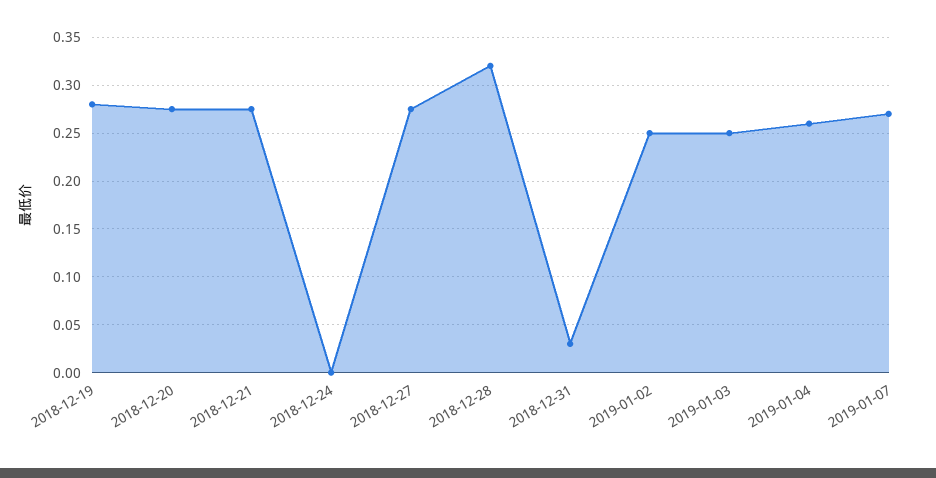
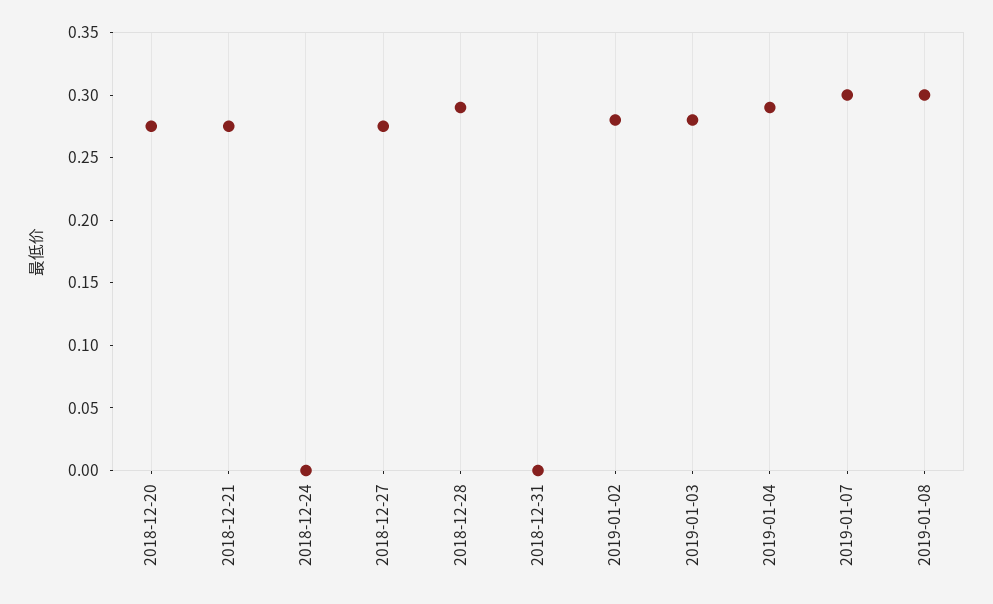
2018-12-19: 0.28 -> none
2018-12-28: 0.32 -> 0.29
2018-12-31: 0.03 -> 0
2019-01-02: 0.25 -> 0.28
2019-01-03: 0.25 -> 0.28
2019-01-04: 0.26 -> 0.29
2019-01-07: 0.27 -> 0.3
2019-01-08: none -> 0.3

